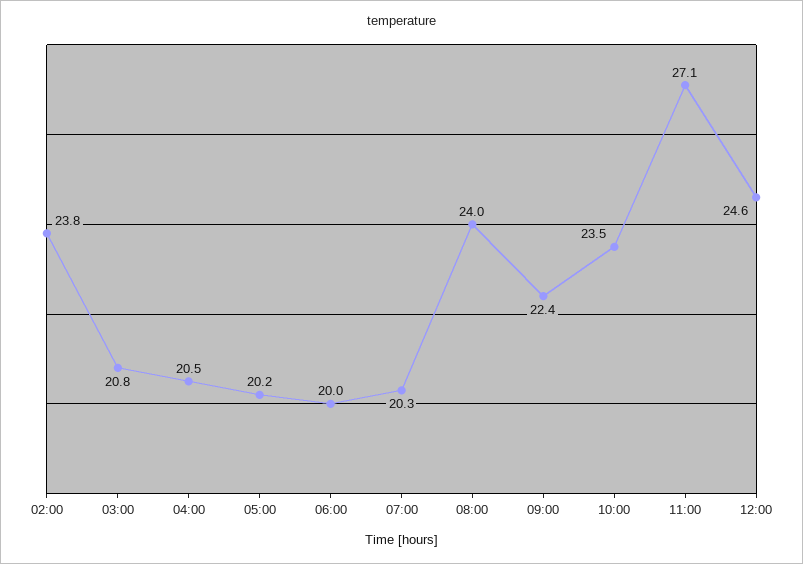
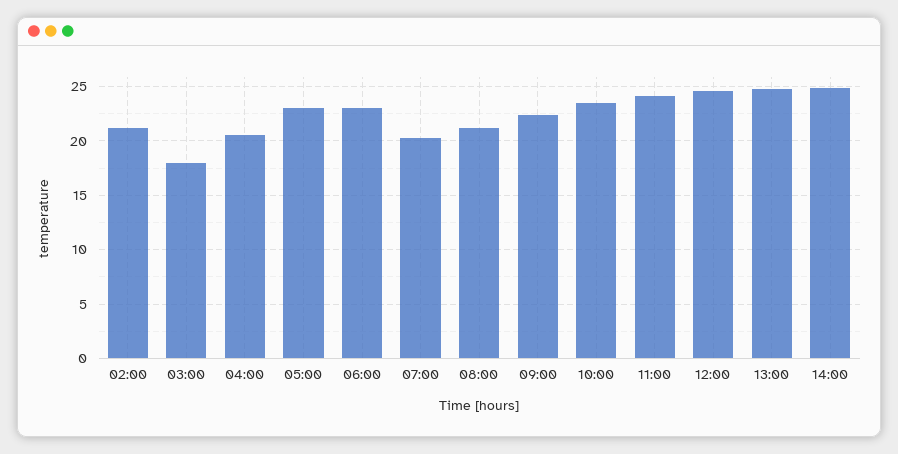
02:00: 23.8 -> 21
03:00: 20.8 -> 18
05:00: 20.2 -> 23
06:00: 20 -> 23
08:00: 24 -> 21
11:00: 27.1 -> 24
13:00: none -> 25
14:00: none -> 25

